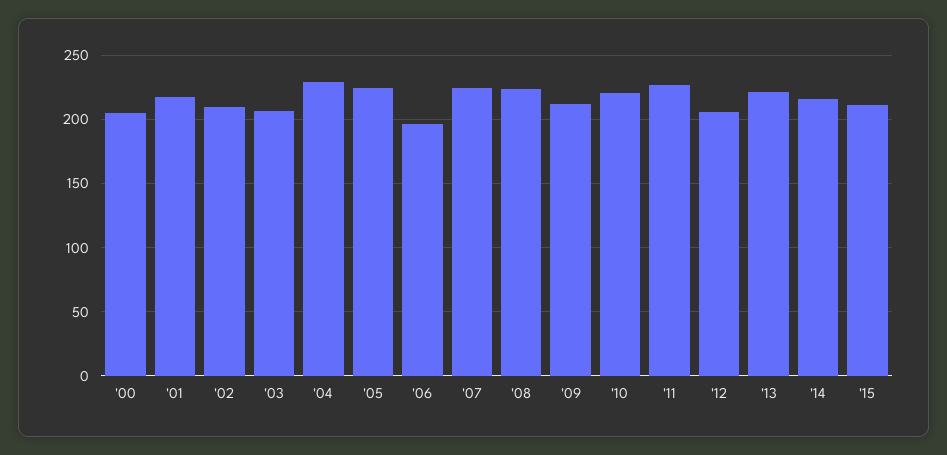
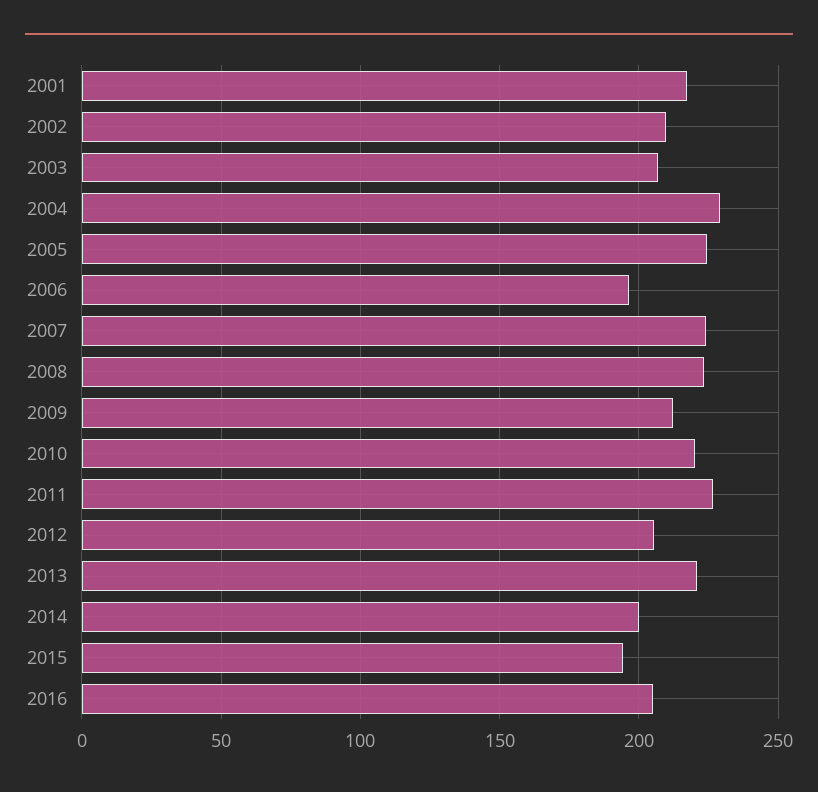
'00: 205 -> none
'14: 215 -> 200
'15: 210 -> 195
2016: none -> 205

